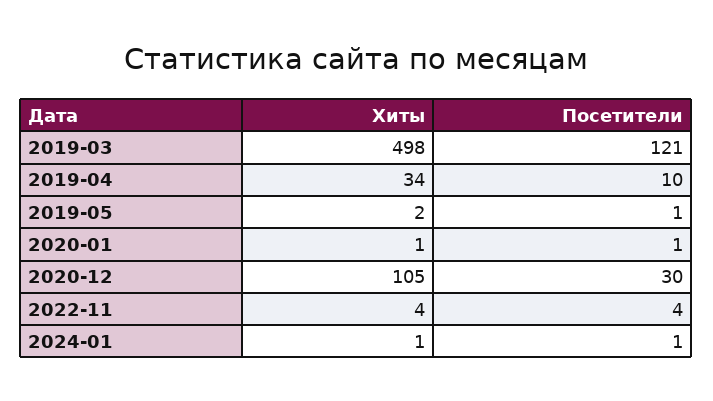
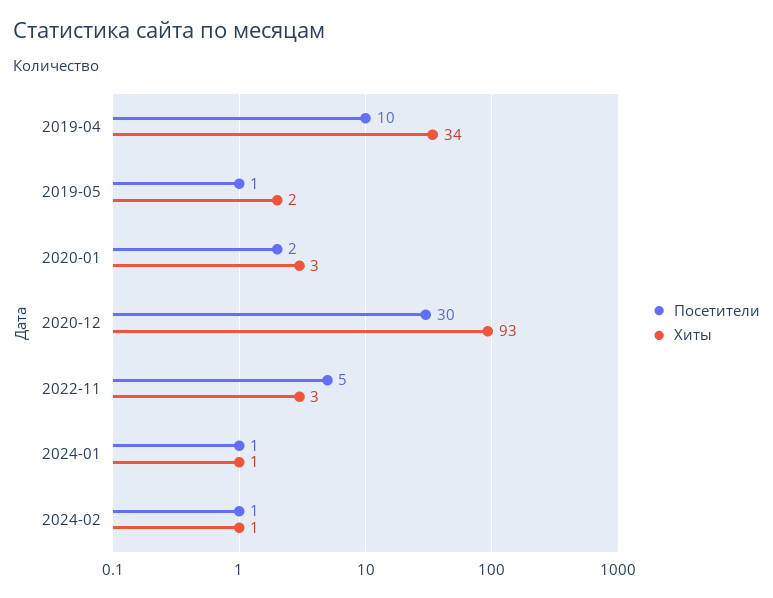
Хиты, 2019-03: 498 -> none
Посетители, 2019-03: 121 -> none
Хиты, 2020-01: 1 -> 3
Посетители, 2020-01: 1 -> 2
Хиты, 2020-12: 105 -> 93
Хиты, 2022-11: 4 -> 3
Посетители, 2022-11: 4 -> 5
Посетители, 2024-02: none -> 1
Хиты, 2024-02: none -> 1

